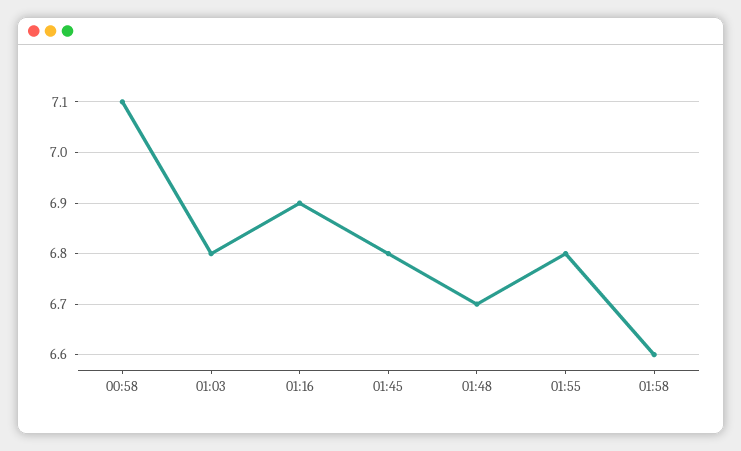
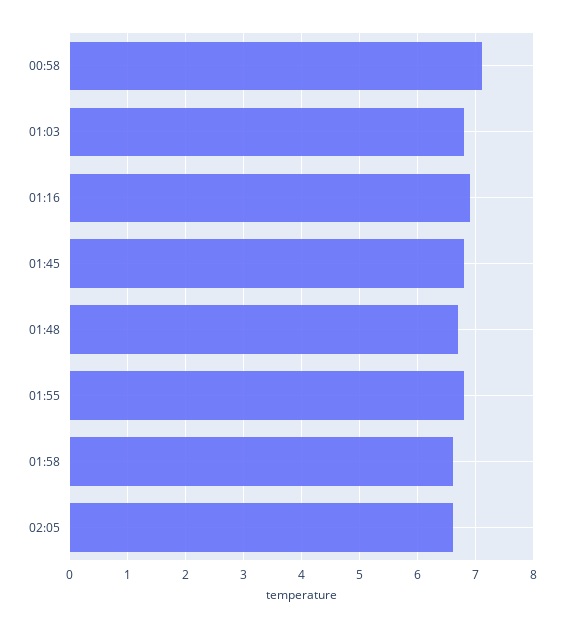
02:05: none -> 6.5

